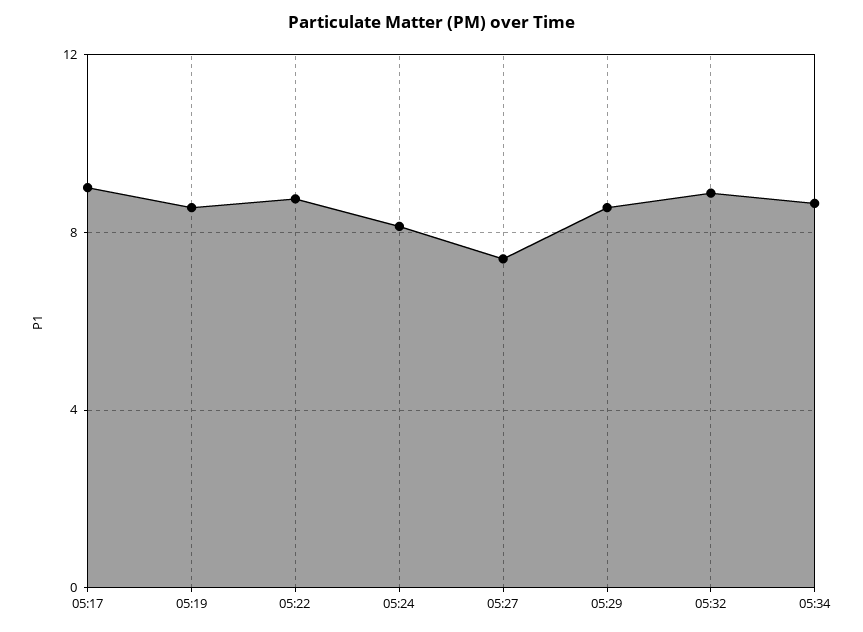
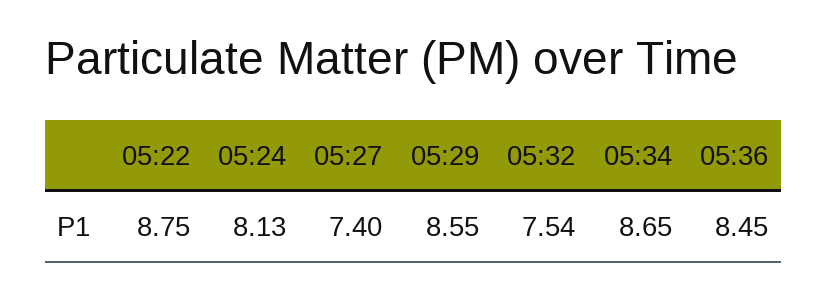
05:17: 9 -> none
05:19: 8.5 -> none
05:32: 9 -> 7.54
05:36: none -> 8.45

